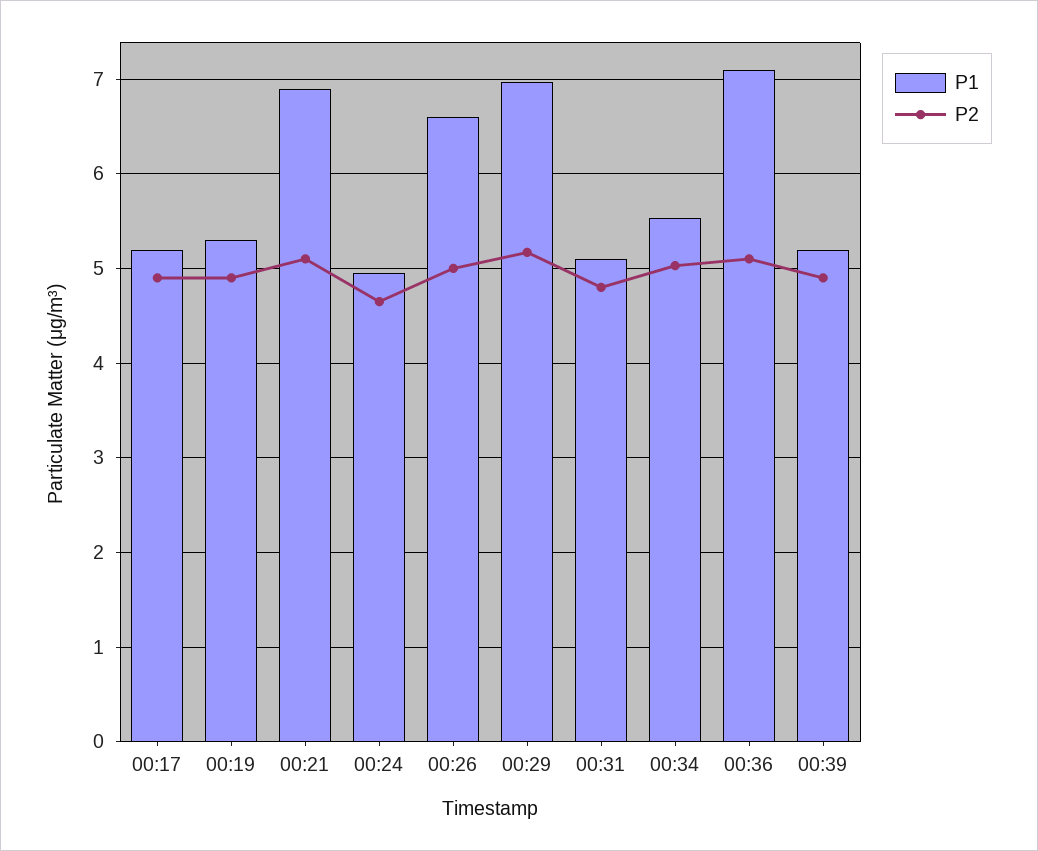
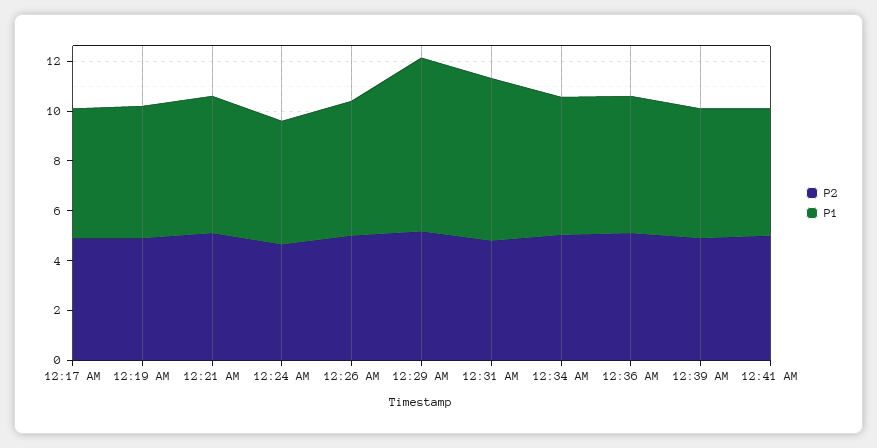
P1, 00:21: 6.9 -> 5.5
P1, 00:26: 6.6 -> 5.5
P1, 00:31: 5.1 -> 6.5
P1, 00:36: 7.1 -> 5.5
P2, 12:41 AM: none -> 5
P1, 12:41 AM: none -> 5

